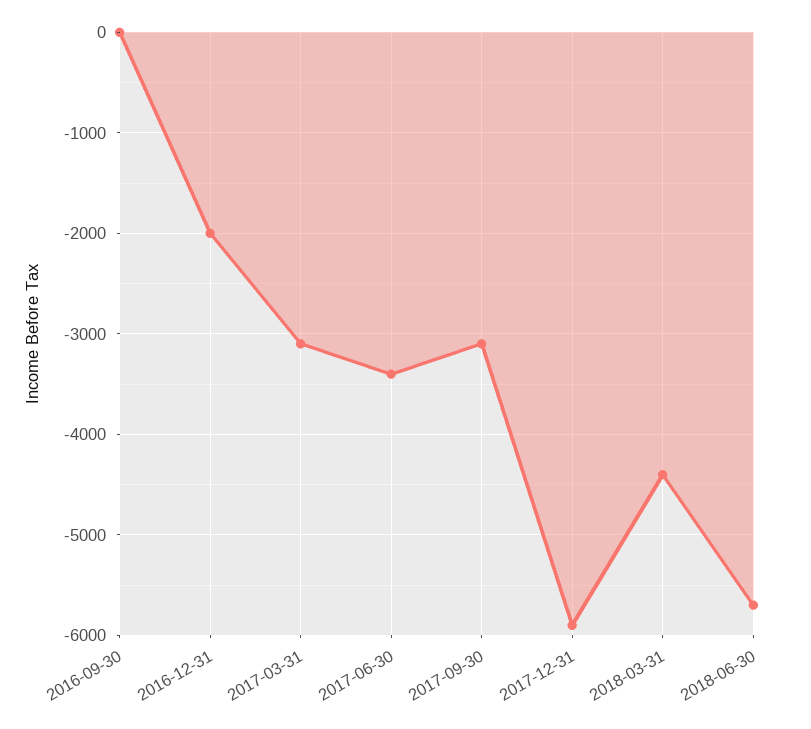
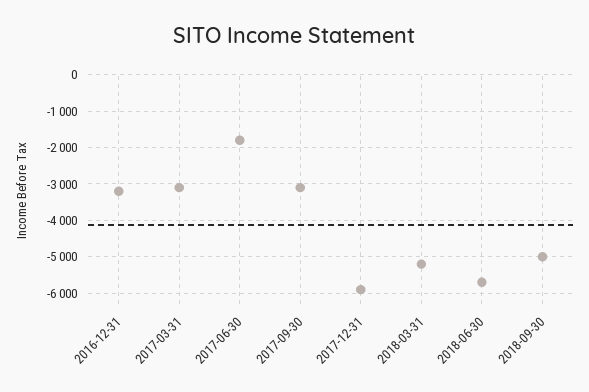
2016-09-30: 0 -> none
2016-12-31: -2000 -> -3200
2017-06-30: -3400 -> -1800
2018-03-31: -4400 -> -5200
2018-09-30: none -> -5000

